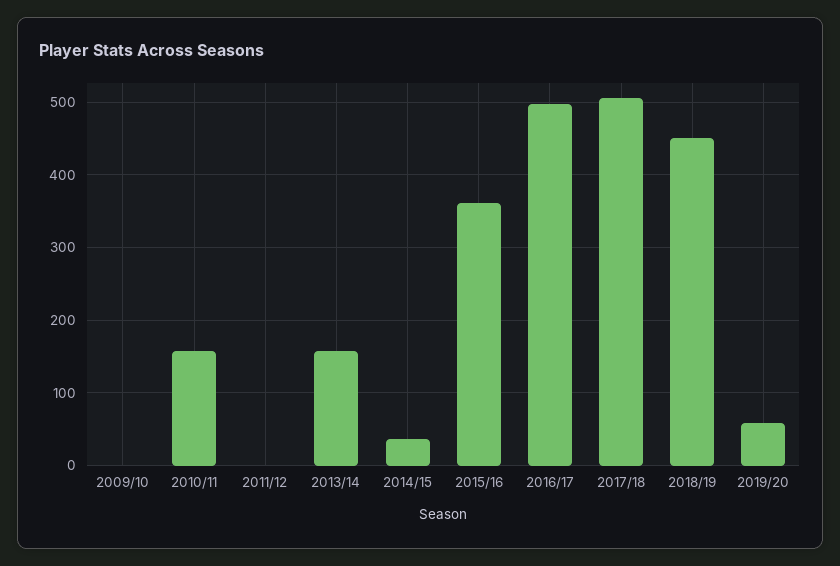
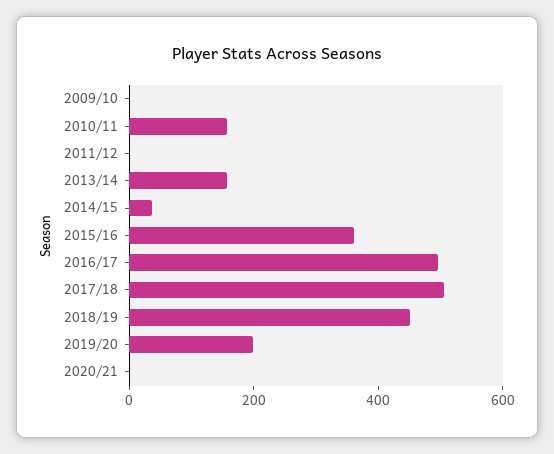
2019/20: 60 -> 200
2020/21: none -> 0

